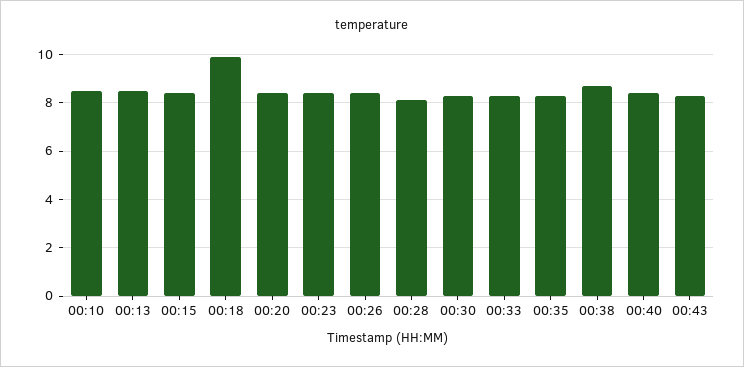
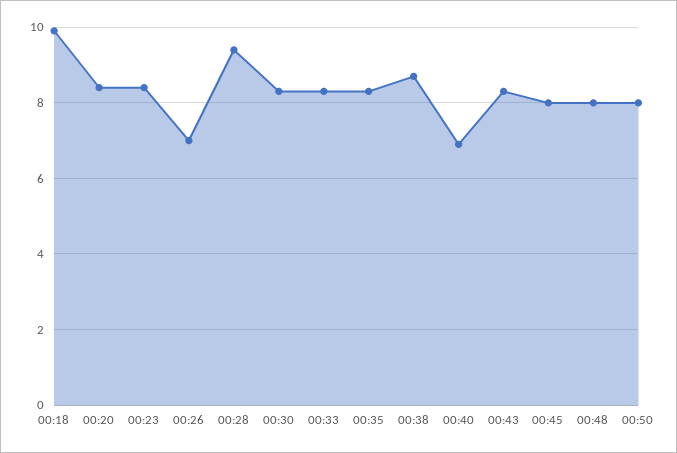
00:10: 8.5 -> none
00:13: 8.5 -> none
00:15: 8.5 -> none
00:26: 8.5 -> 7
00:28: 8 -> 9.5
00:40: 8.5 -> 7
00:45: none -> 8
00:48: none -> 8
00:50: none -> 8

